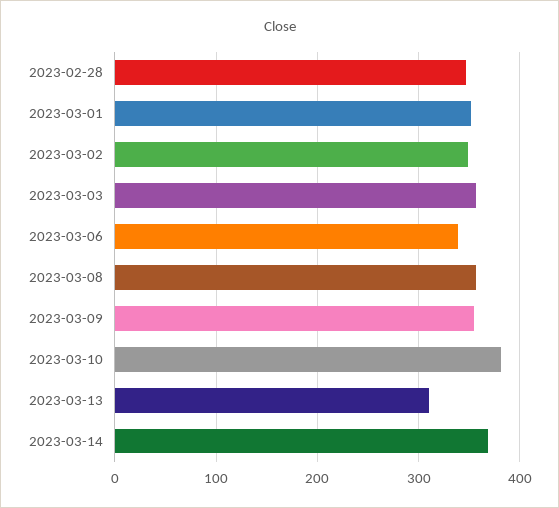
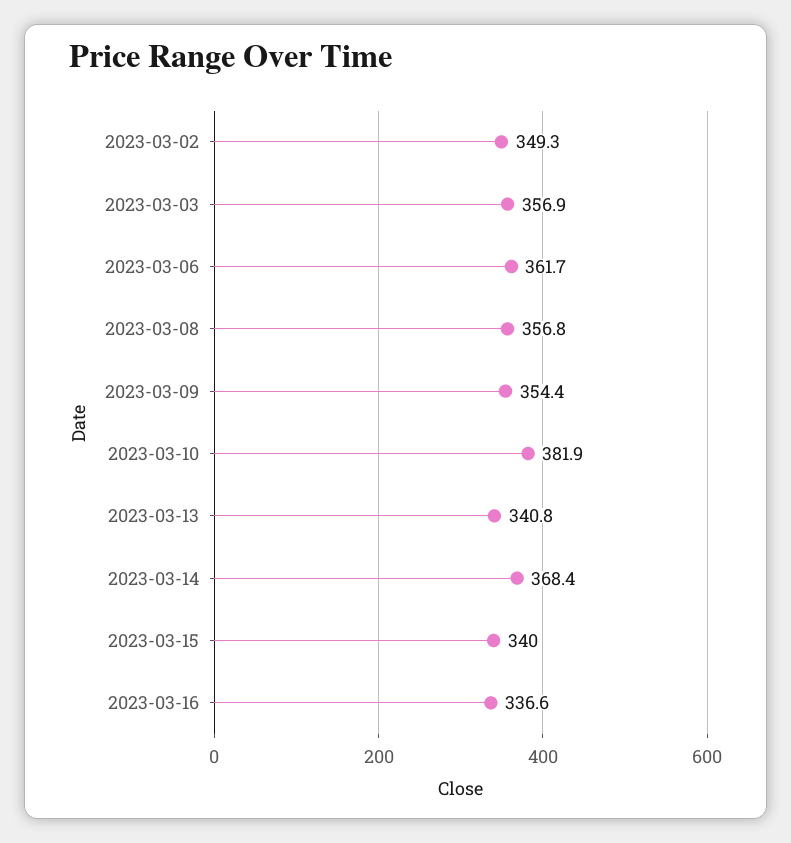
2023-02-28: 350 -> none
2023-03-01: 350 -> none
2023-03-06: 340 -> 361.7
2023-03-13: 310 -> 340.8
2023-03-15: none -> 340
2023-03-16: none -> 336.6

